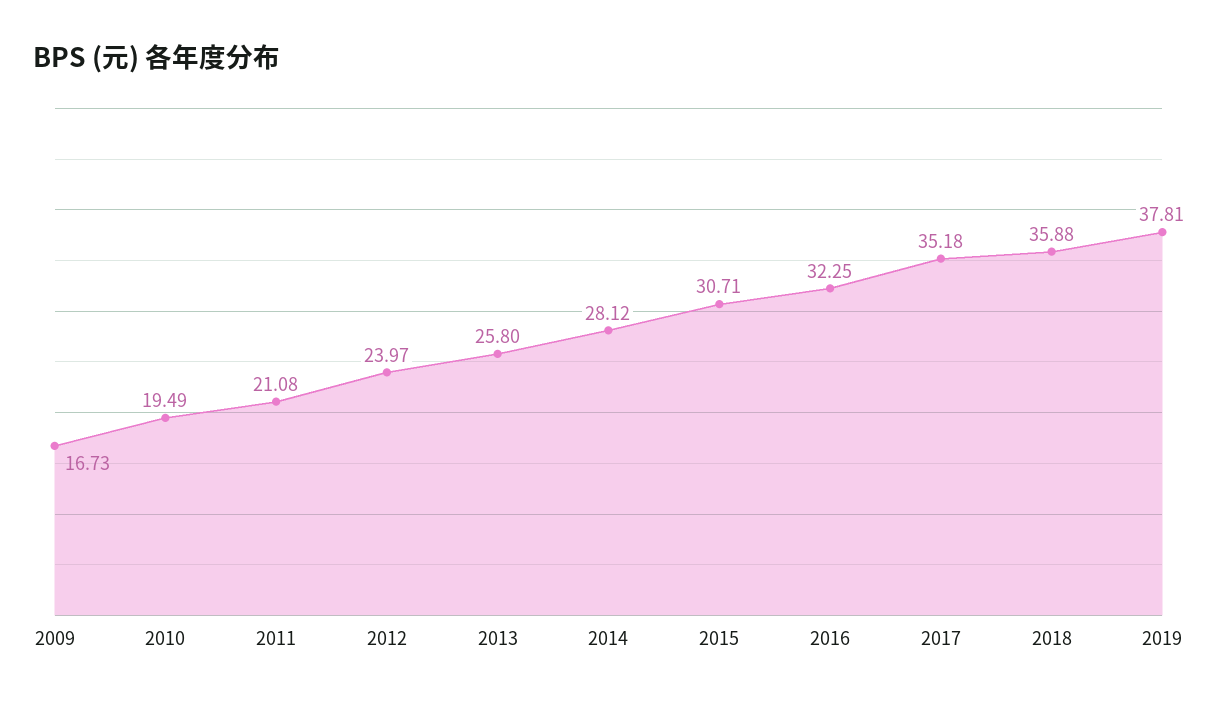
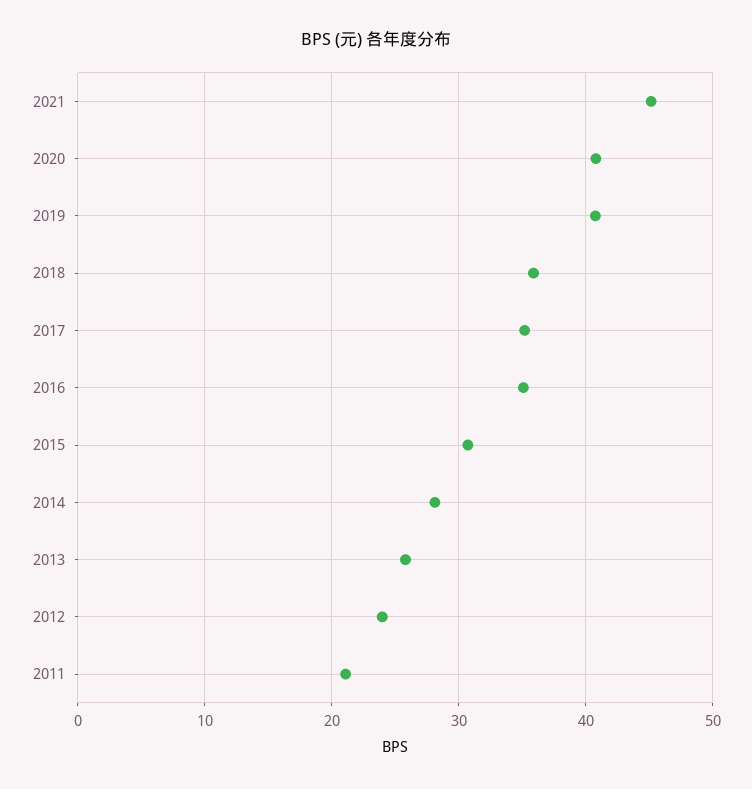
2009: 16.73 -> none
2010: 19.49 -> none
2016: 32.25 -> 35
2019: 37.81 -> 41
2021: none -> 45
2020: none -> 41

